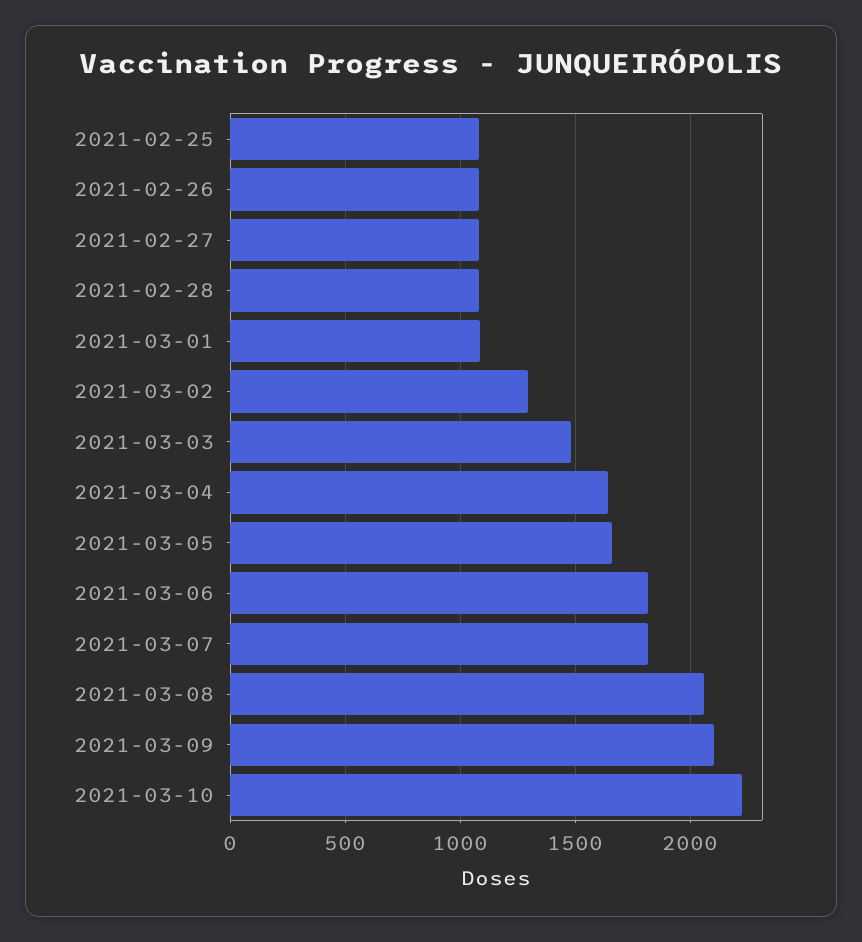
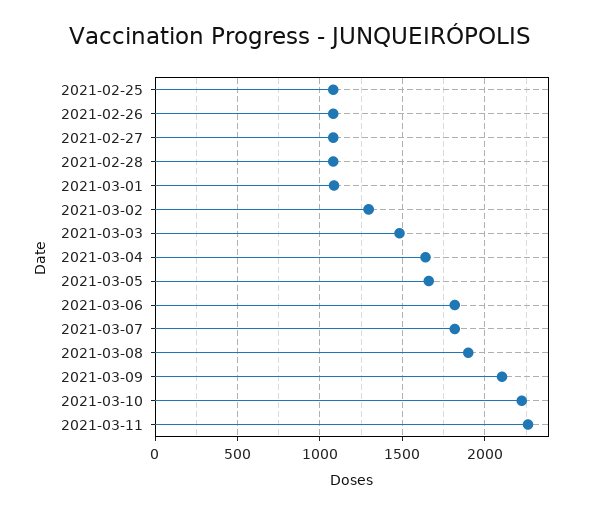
2021-03-08: 2050 -> 1900
2021-03-11: none -> 2250

